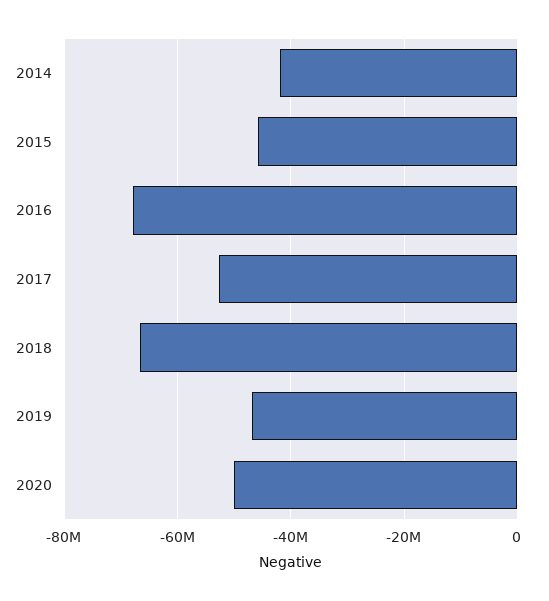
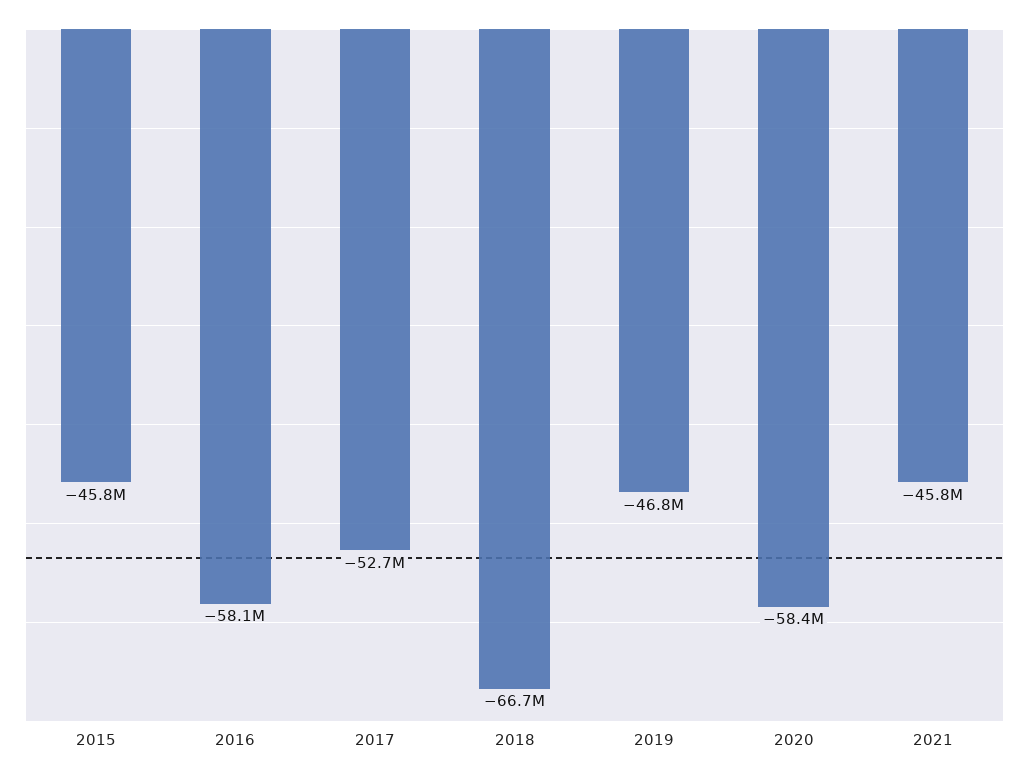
2014: -42000000 -> none
2016: -68000000 -> -58100000
2020: -50000000 -> -58400000
2021: none -> -45800000

